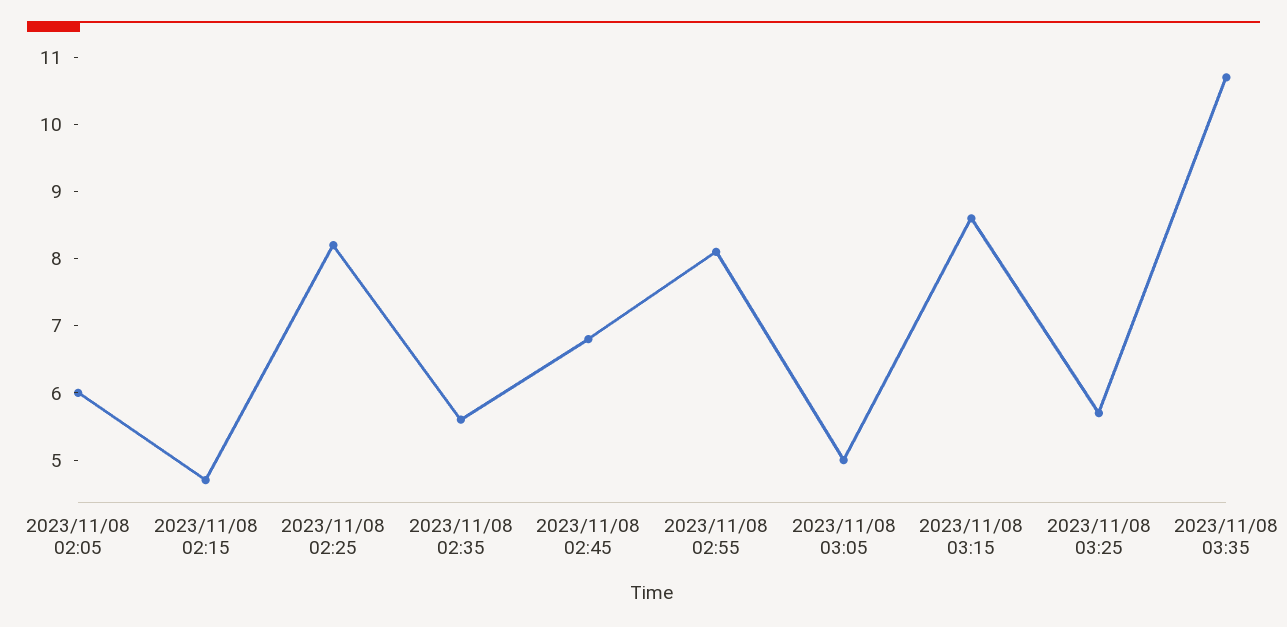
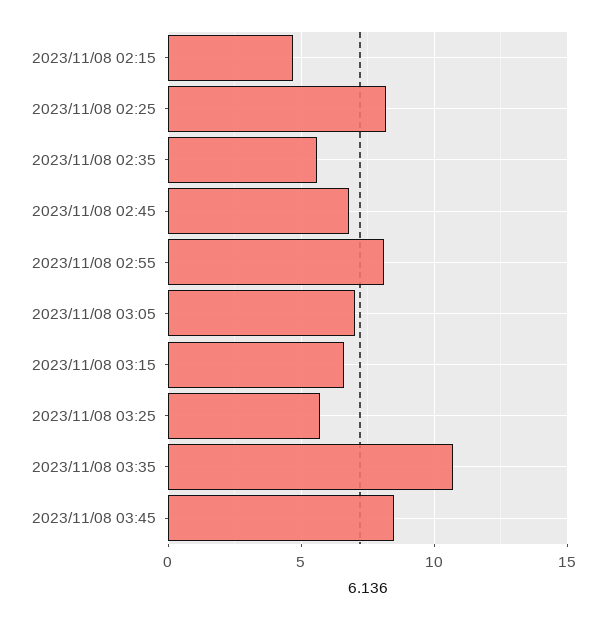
2023/11/08 02:05: 6 -> none
2023/11/08 03:05: 5 -> 7
2023/11/08 03:15: 8.5 -> 6.5
2023/11/08 03:45: none -> 8.5

